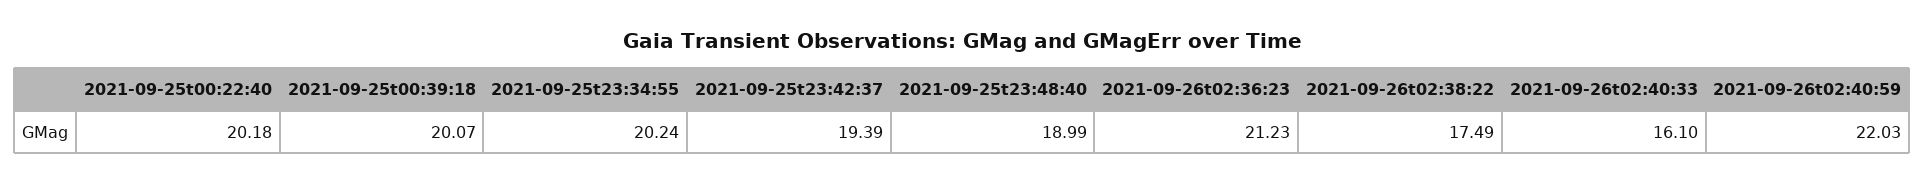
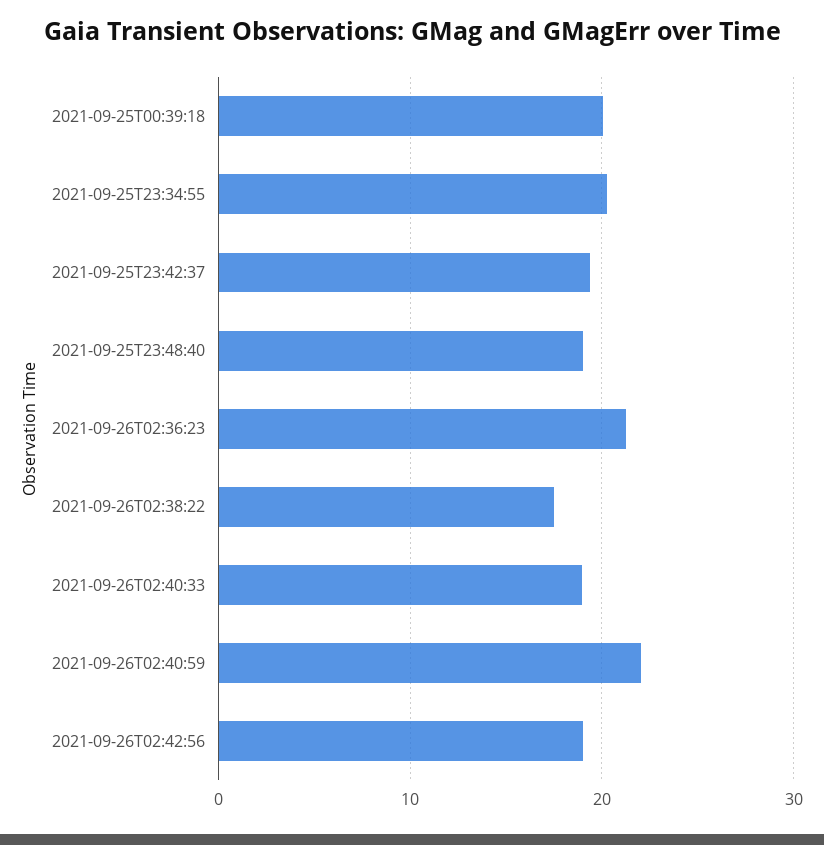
2021-09-25t00:22:40: 20.18 -> none
2021-09-26t02:40:33: 16.1 -> 19
2021-09-26T02:42:56: none -> 19

